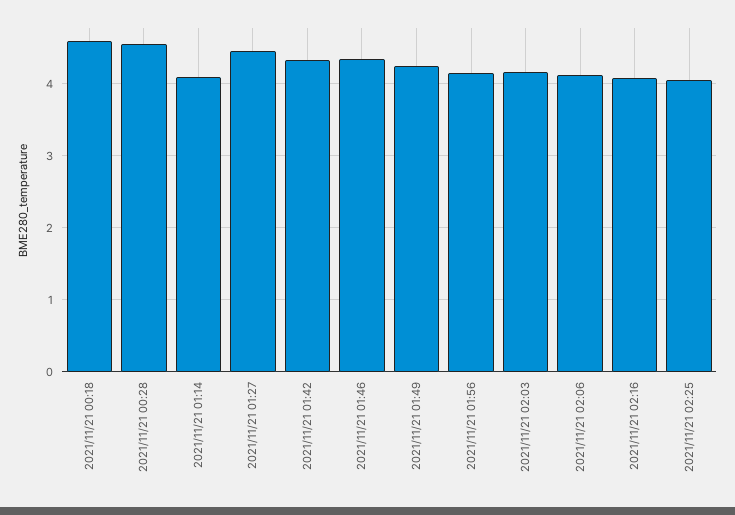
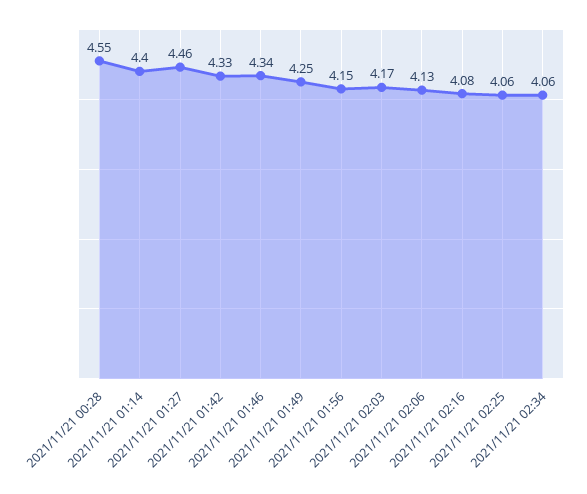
2021/11/21 00:18: 4.6 -> none
2021/11/21 01:14: 4.1 -> 4.4
2021/11/21 02:34: none -> 4.06

